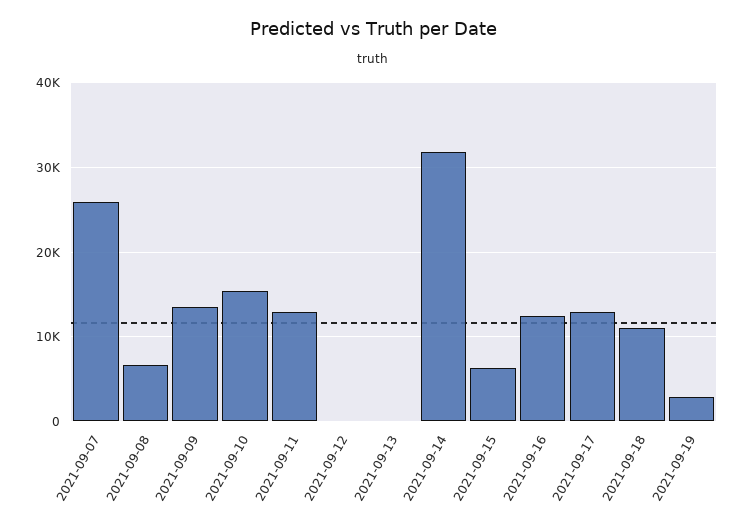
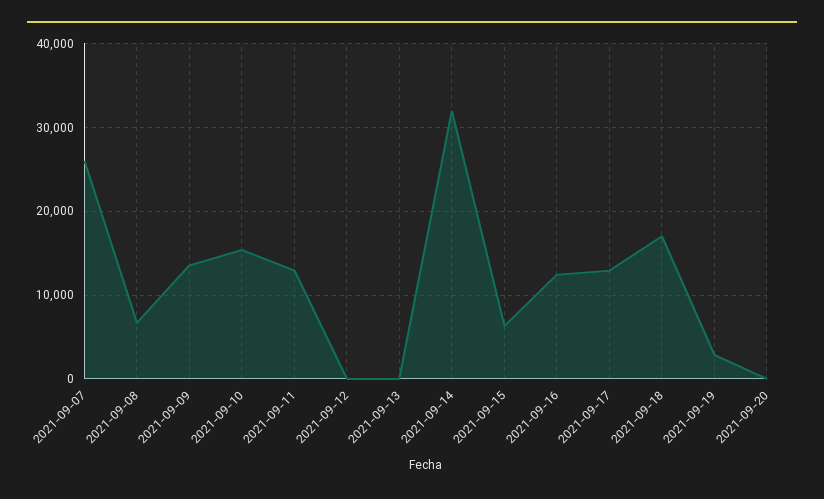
2021-09-18: 11000 -> 17000
2021-09-20: none -> 0

